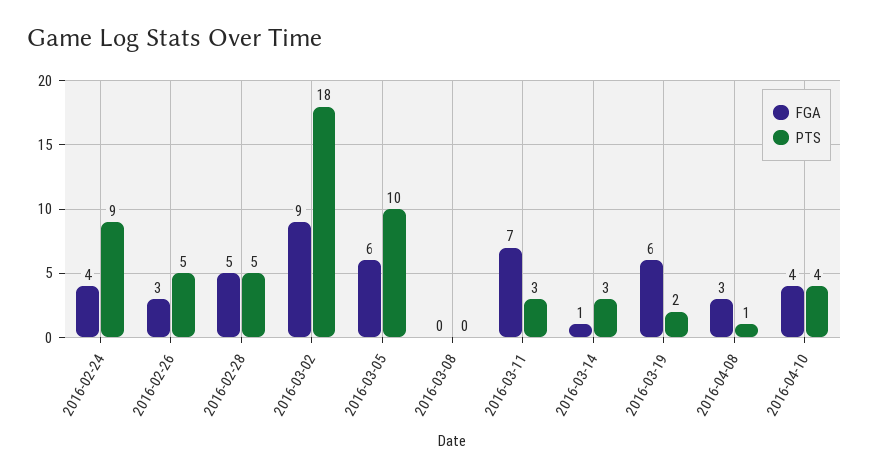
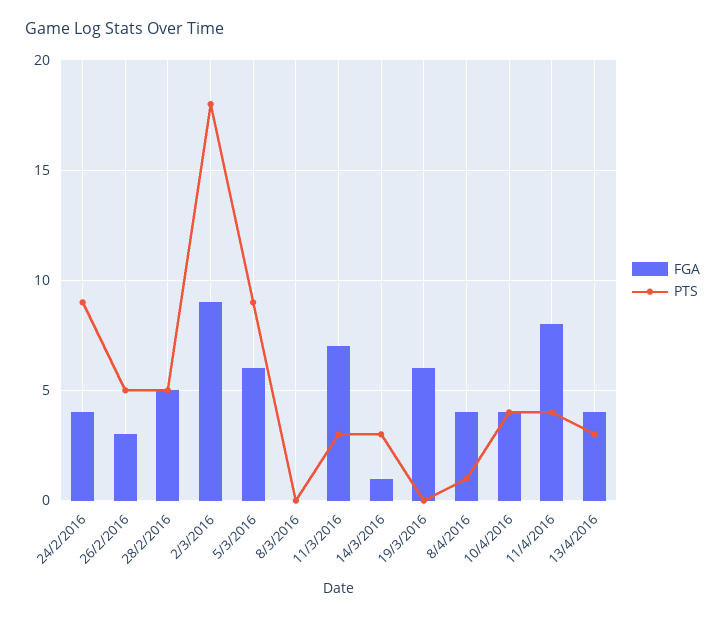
PTS, 2016-03-05: 10 -> 9
PTS, 2016-03-19: 2 -> 0
FGA, 2016-04-08: 3 -> 4
FGA, 11/4/2016: none -> 8
PTS, 11/4/2016: none -> 4
FGA, 13/4/2016: none -> 4
PTS, 13/4/2016: none -> 3

